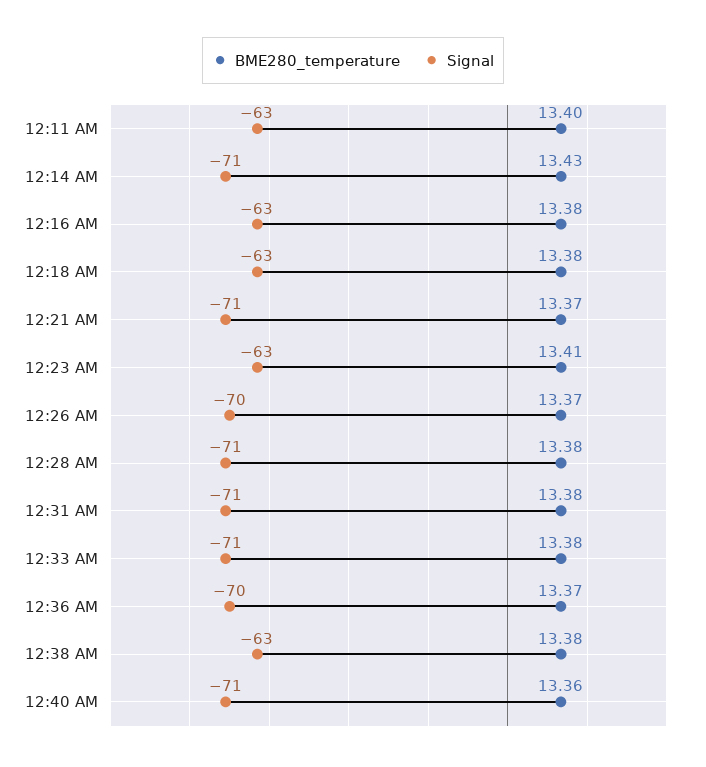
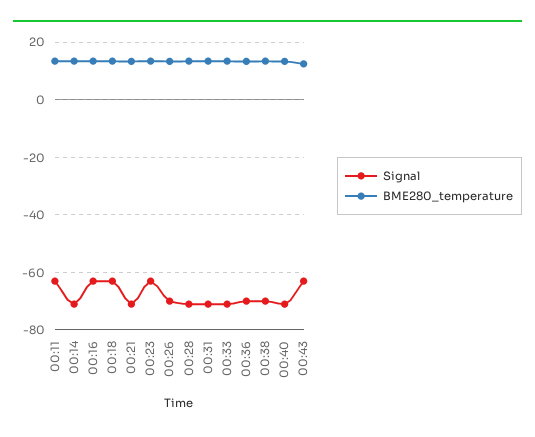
Signal, 12:38 AM: -63 -> -70
Signal, 00:43: none -> -62.5
BME280_temperature, 00:43: none -> 12.5

